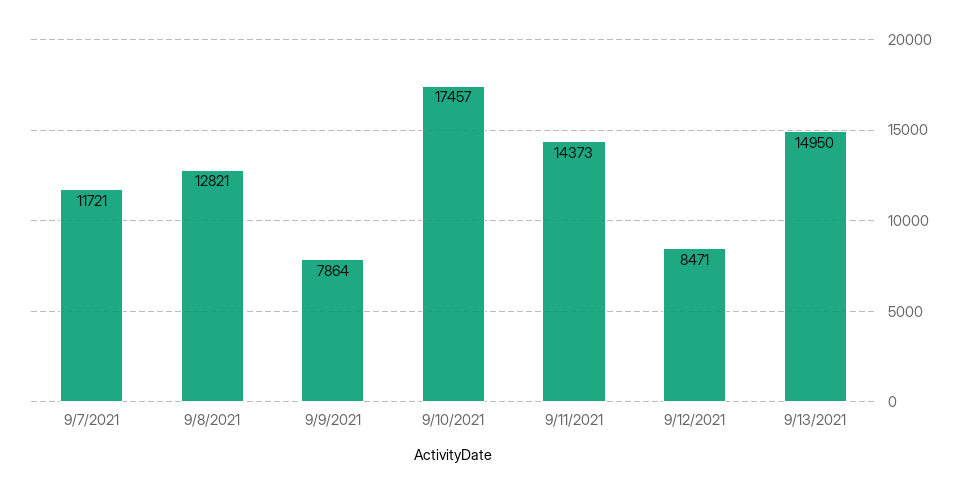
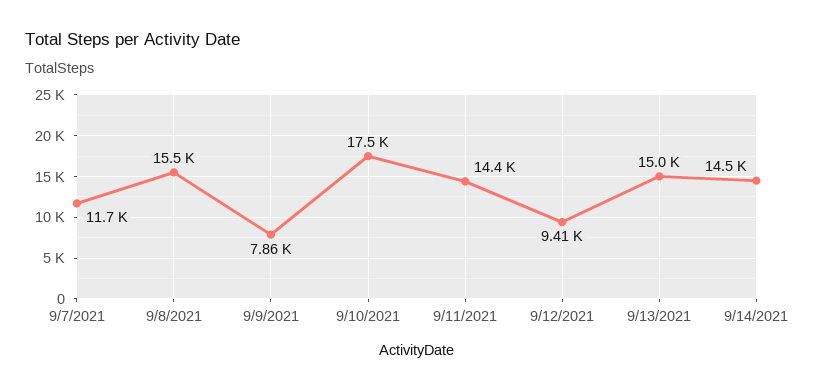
9/8/2021: 12821 -> 15500
9/12/2021: 8471 -> 9410
9/14/2021: none -> 14500

